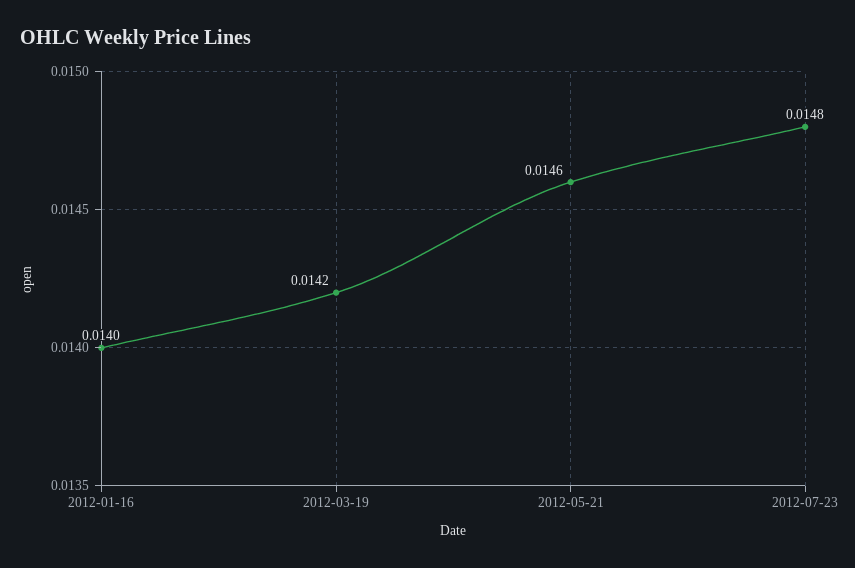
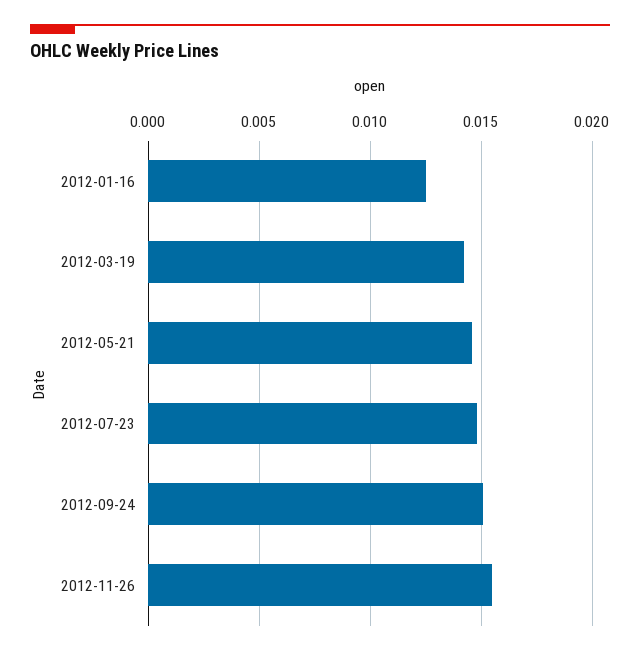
2012-01-16: 0.014 -> 0.0125
2012-09-24: none -> 0.015
2012-11-26: none -> 0.0155

